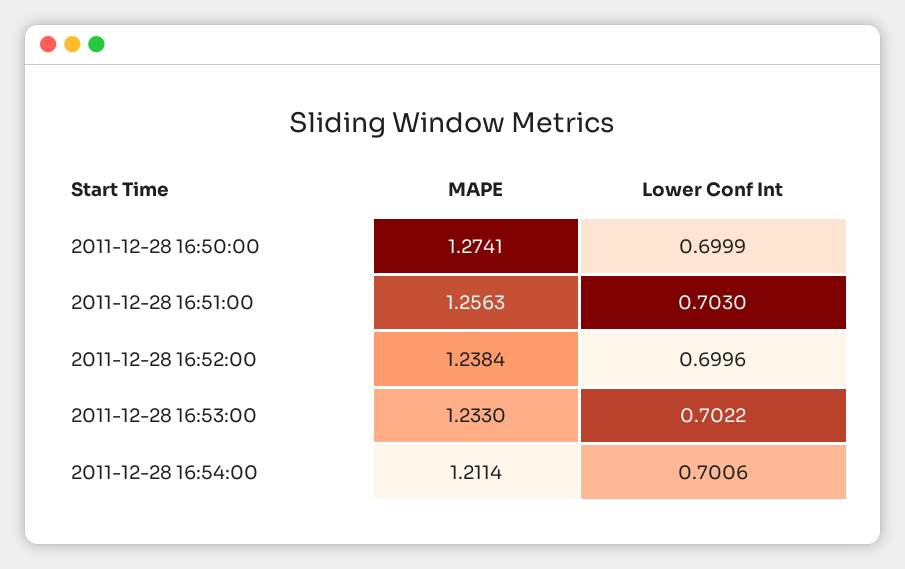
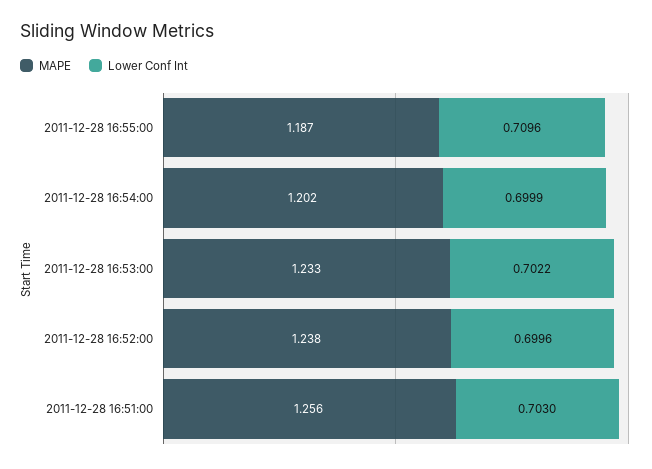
MAPE, 2011-12-28 16:50:00: 1.2741 -> none
Lower Conf Int, 2011-12-28 16:50:00: 0.6999 -> none
MAPE, 2011-12-28 16:54:00: 1.2114 -> 1.202
Lower Conf Int, 2011-12-28 16:54:00: 0.7006 -> 0.6999
MAPE, 2011-12-28 16:55:00: none -> 1.187
Lower Conf Int, 2011-12-28 16:55:00: none -> 0.7096

